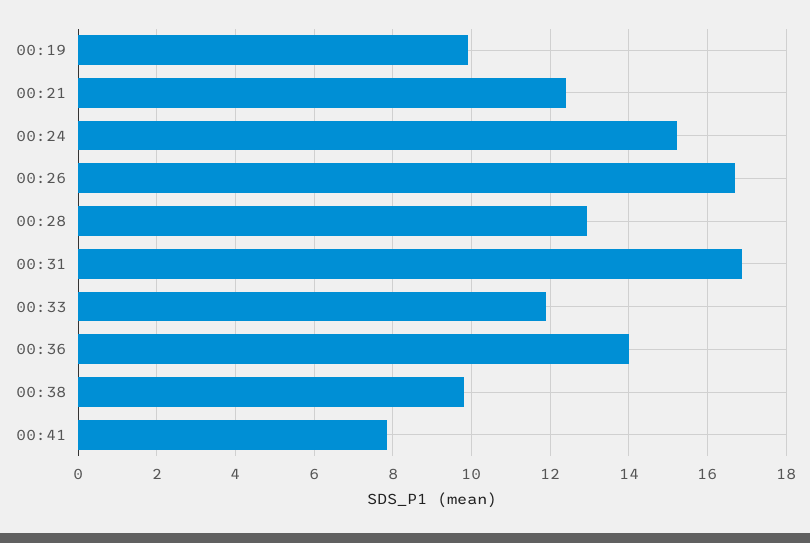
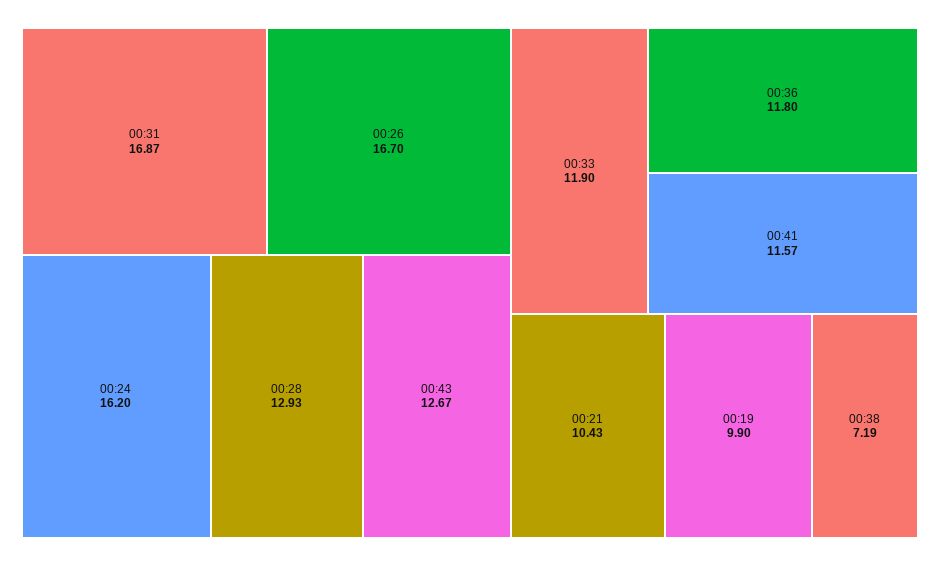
00:21: 12.4 -> 10.43
00:24: 15.2 -> 16.2
00:36: 14 -> 11.8
00:38: 9.8 -> 7.19
00:41: 7.8 -> 11.57
00:43: none -> 12.67

